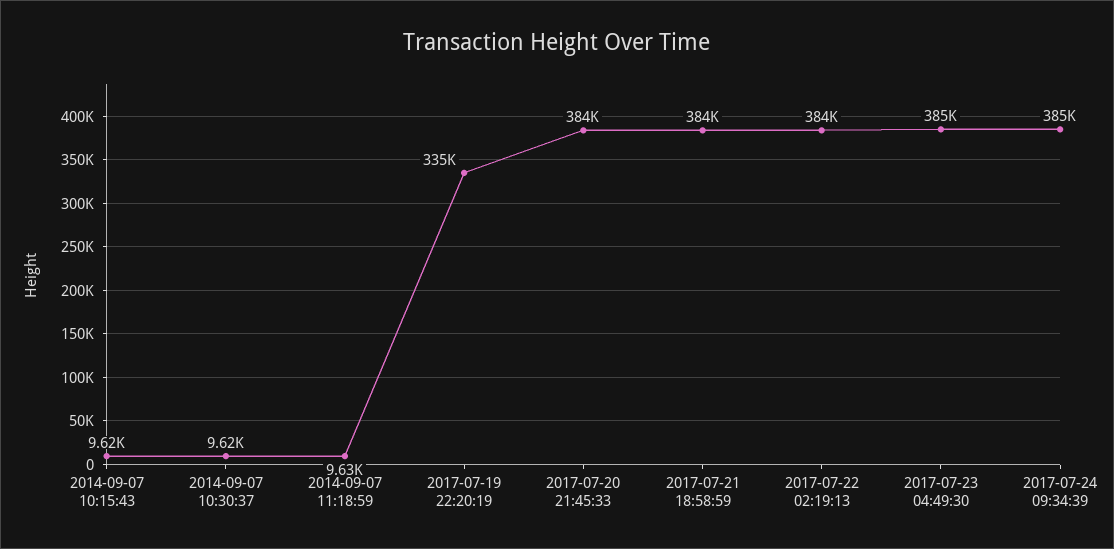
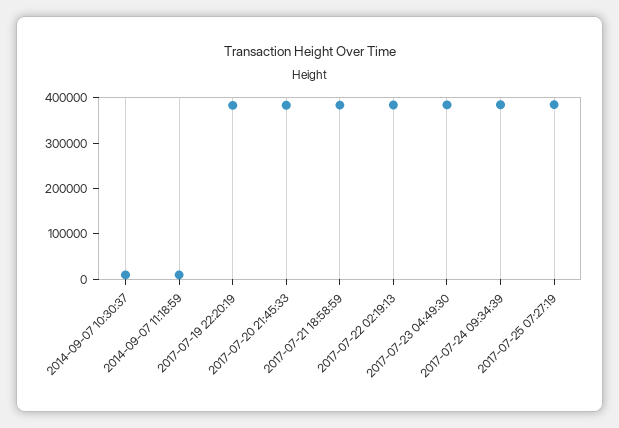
2014-09-07 10:15:43: 9620 -> none
2017-07-19 22:20:19: 335000 -> 380000
2017-07-25 07:27:19: none -> 380000

